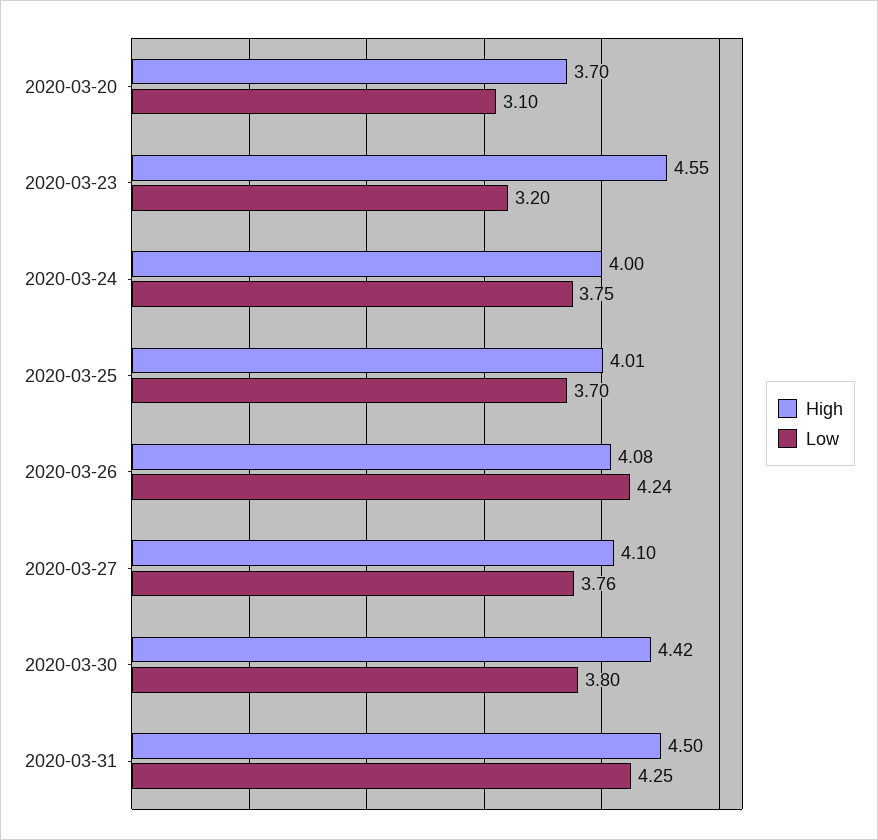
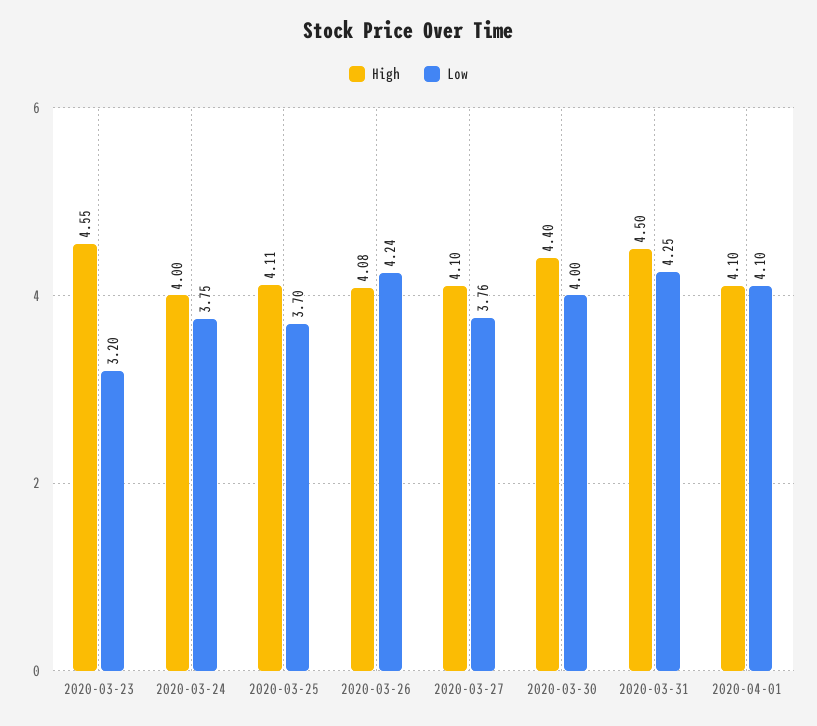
High, 2020-03-20: 3.7 -> none
Low, 2020-03-20: 3.1 -> none
High, 2020-03-25: 4.01 -> 4.11
High, 2020-03-30: 4.42 -> 4.4
Low, 2020-03-30: 3.8 -> 4
High, 2020-04-01: none -> 4.1
Low, 2020-04-01: none -> 4.1

